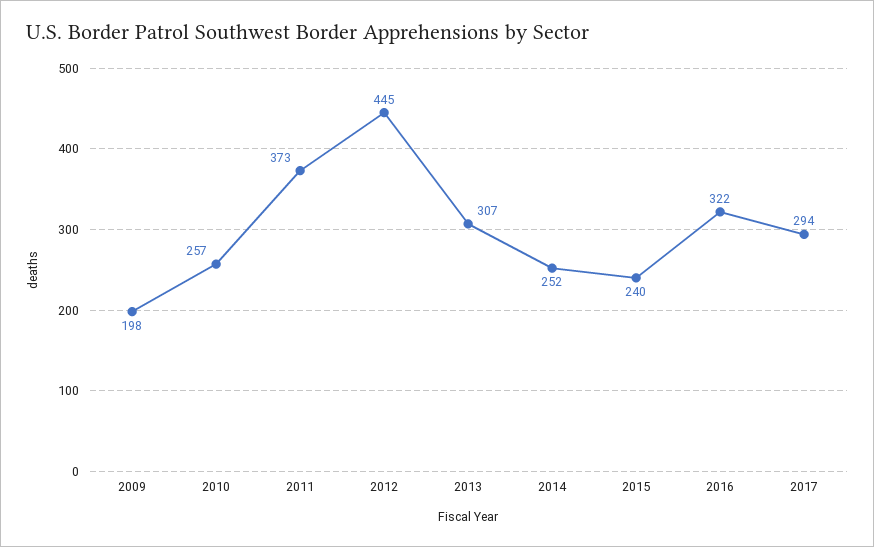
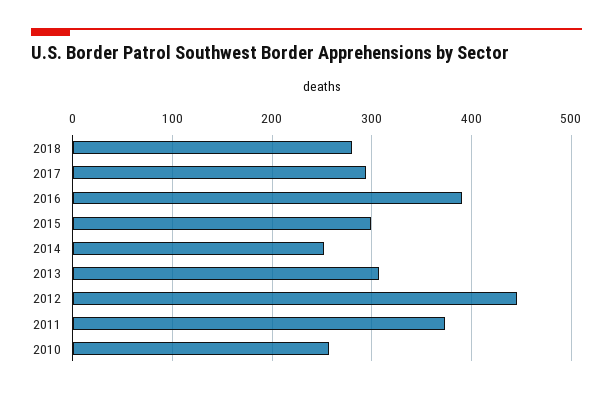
2009: 198 -> none
2015: 240 -> 300
2016: 322 -> 390
2018: none -> 280

